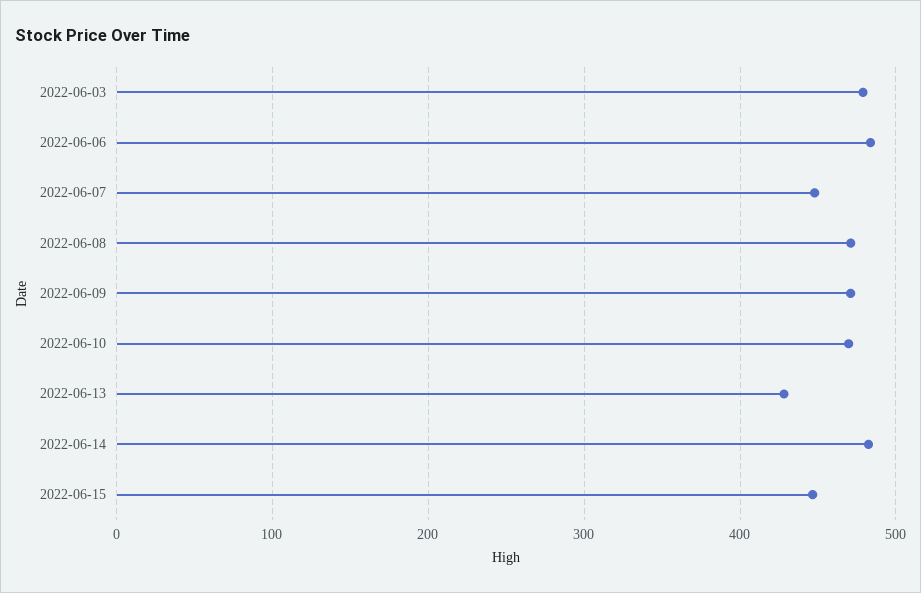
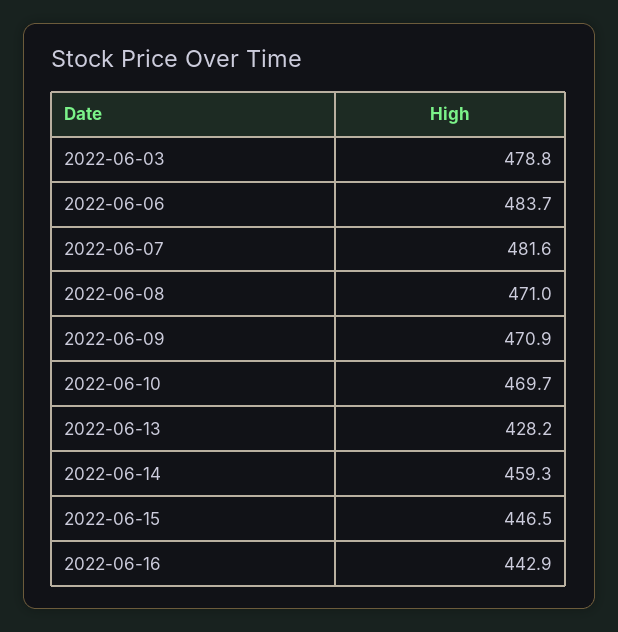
2022-06-07: 450 -> 481.6
2022-06-14: 480 -> 459.3
2022-06-16: none -> 442.9

